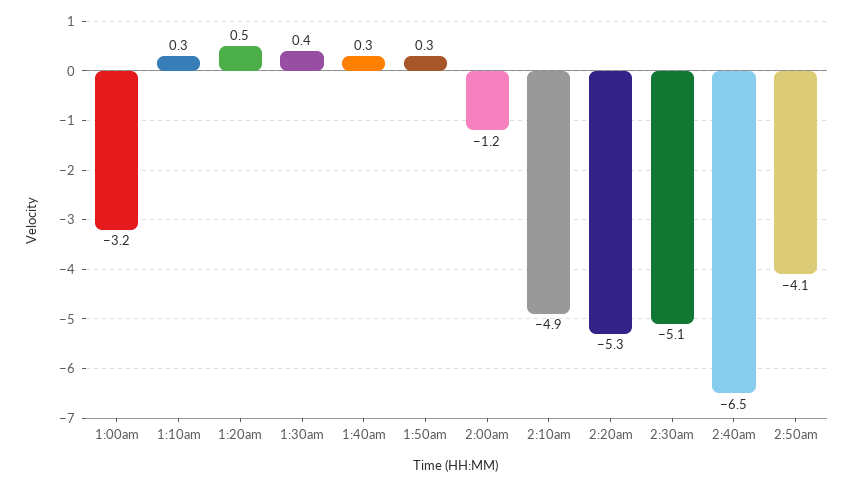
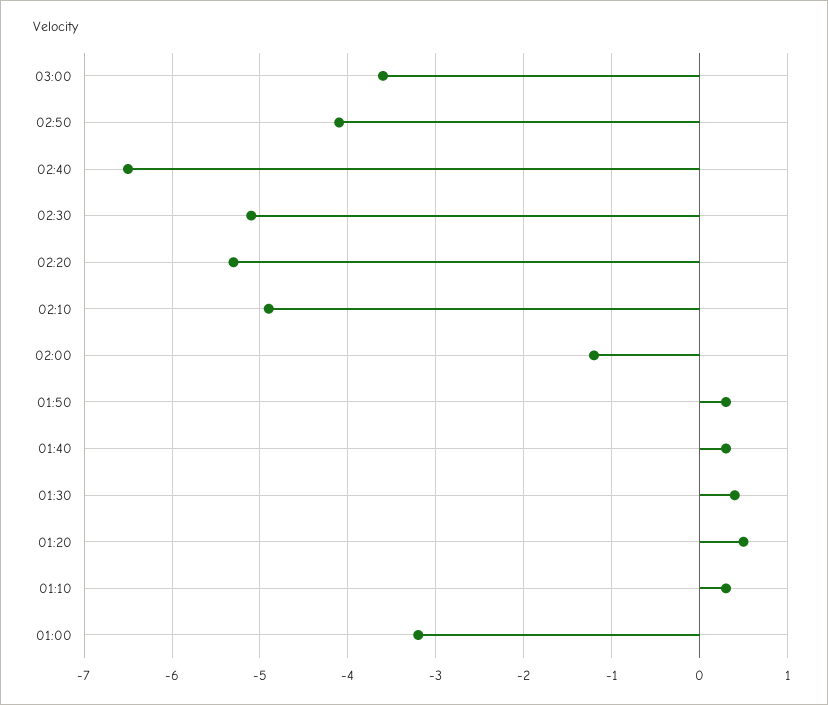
03:00: none -> -3.6

